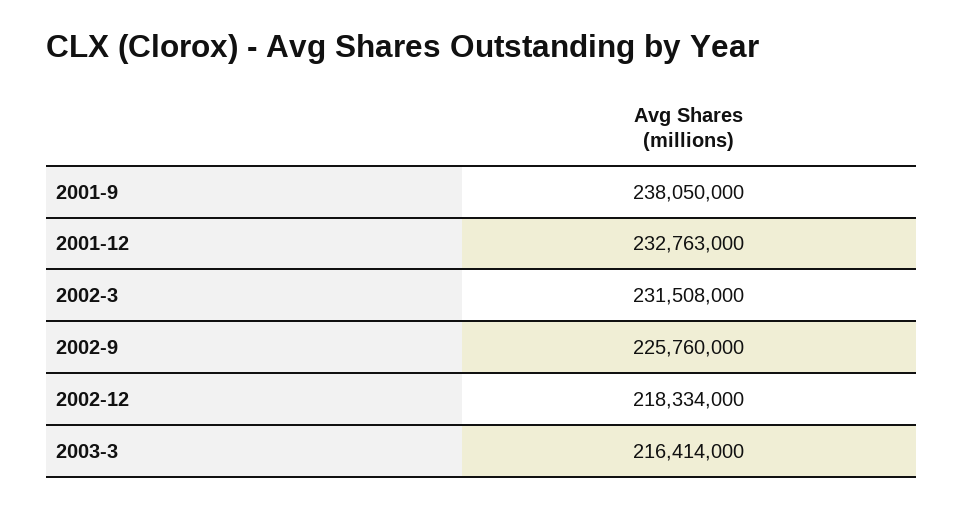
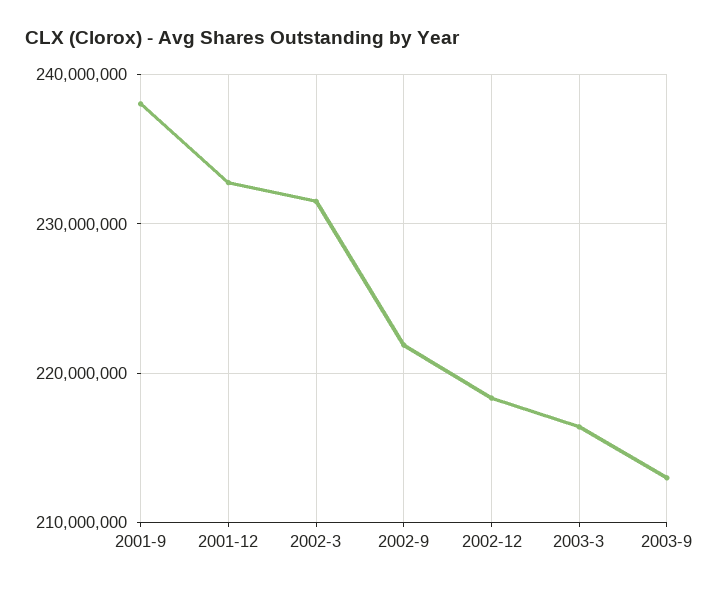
2002-9: 225760000 -> 222000000
2003-9: none -> 213000000

